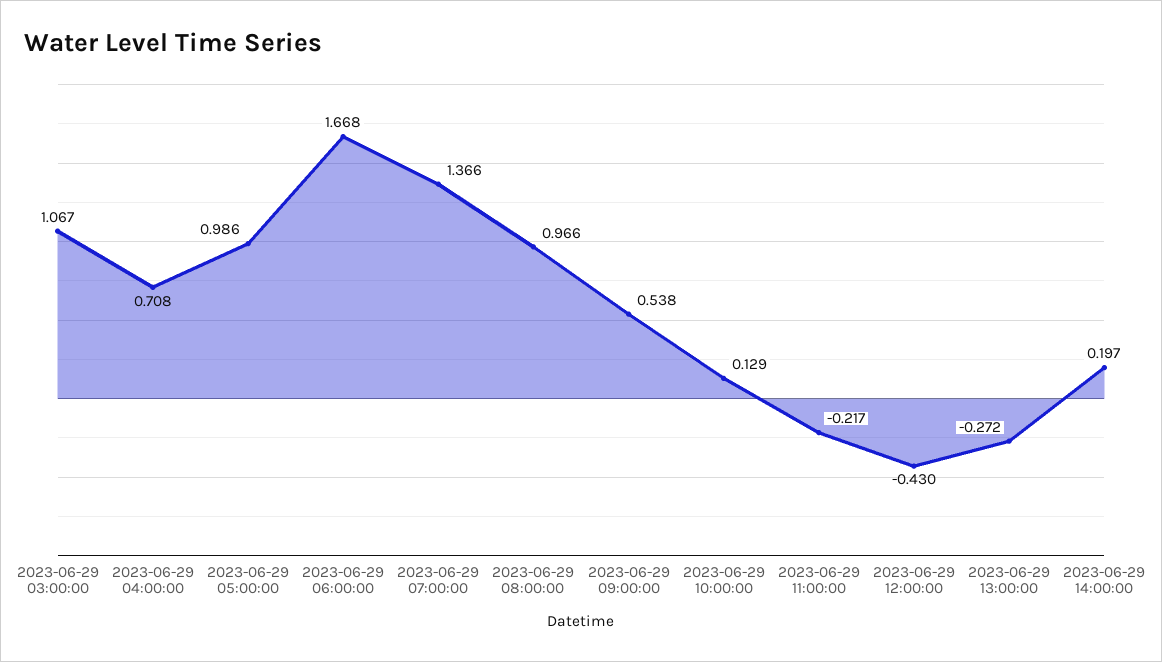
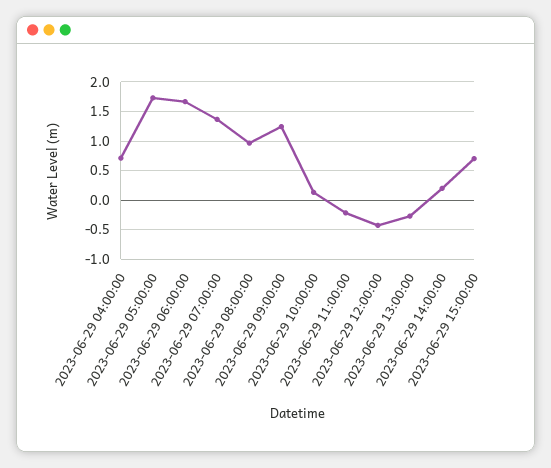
2023-06-29 03:00:00: 1.067 -> none
2023-06-29 05:00:00: 0.986 -> 1.75
2023-06-29 09:00:00: 0.538 -> 1.25
2023-06-29 15:00:00: none -> 0.75

